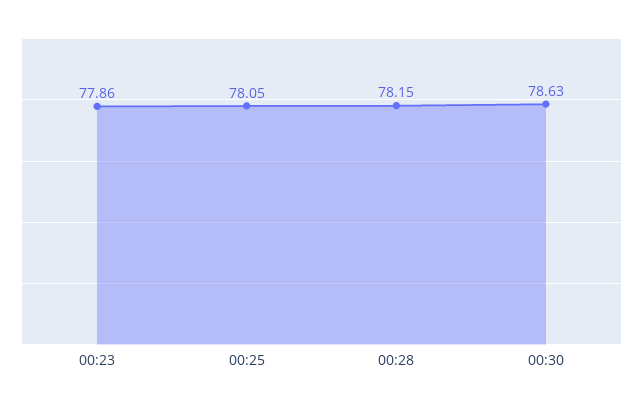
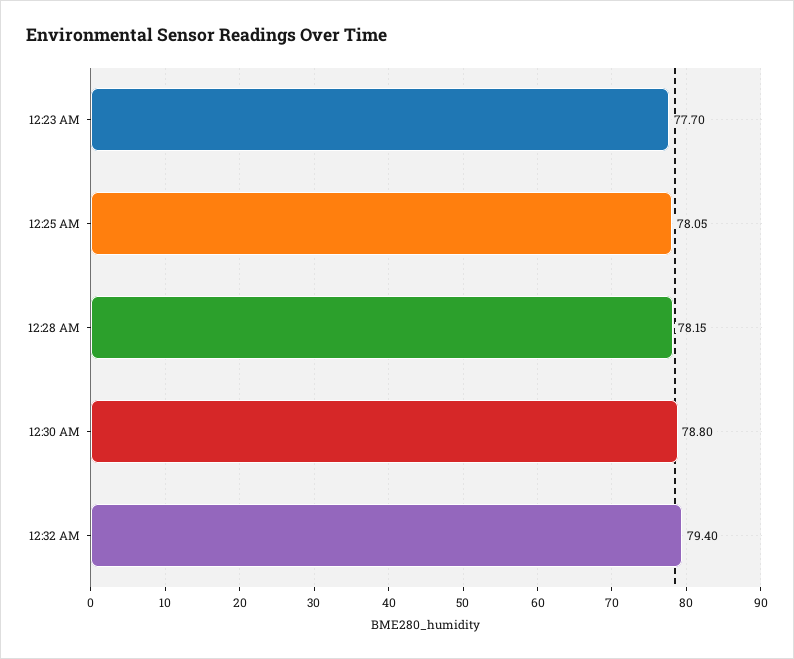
00:23: 77.86 -> 77.7
00:30: 78.63 -> 78.8
12:32 AM: none -> 79.4

